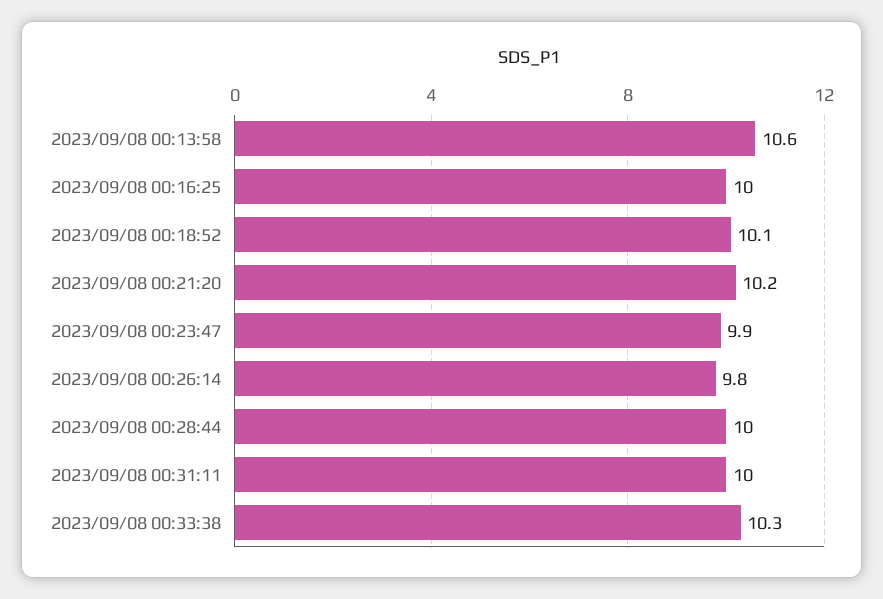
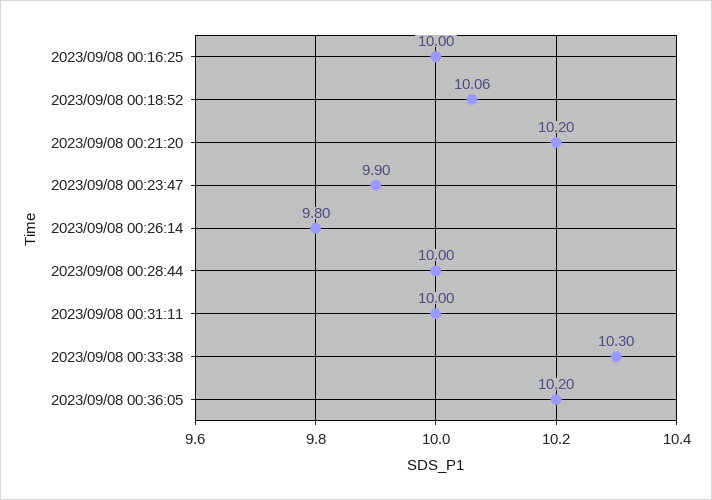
2023/09/08 00:13:58: 10.6 -> none
2023/09/08 00:18:52: 10.1 -> 10.06
2023/09/08 00:36:05: none -> 10.2

